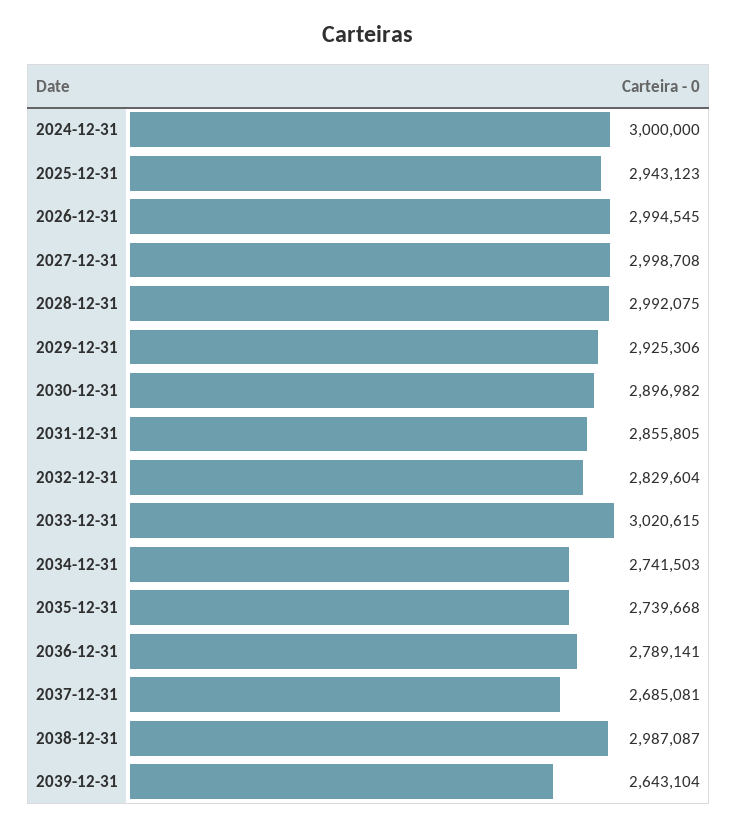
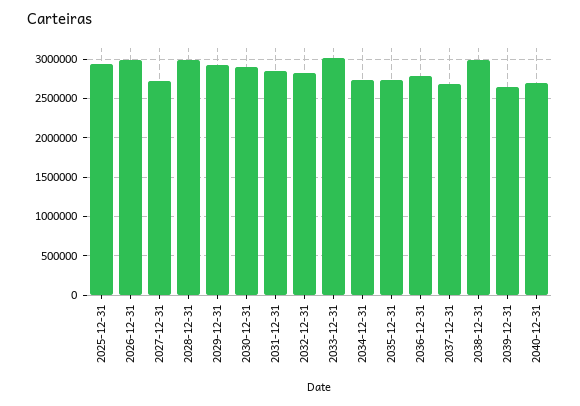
2024-12-31: 3000000 -> none
2027-12-31: 2998708 -> 2700000
2040-12-31: none -> 2700000

